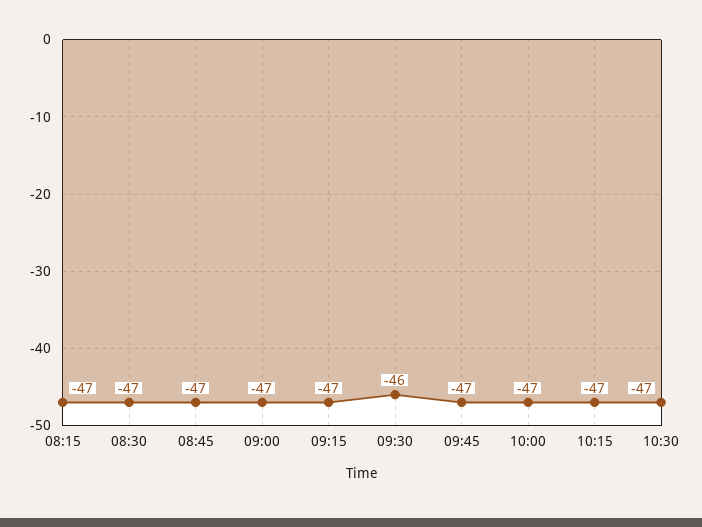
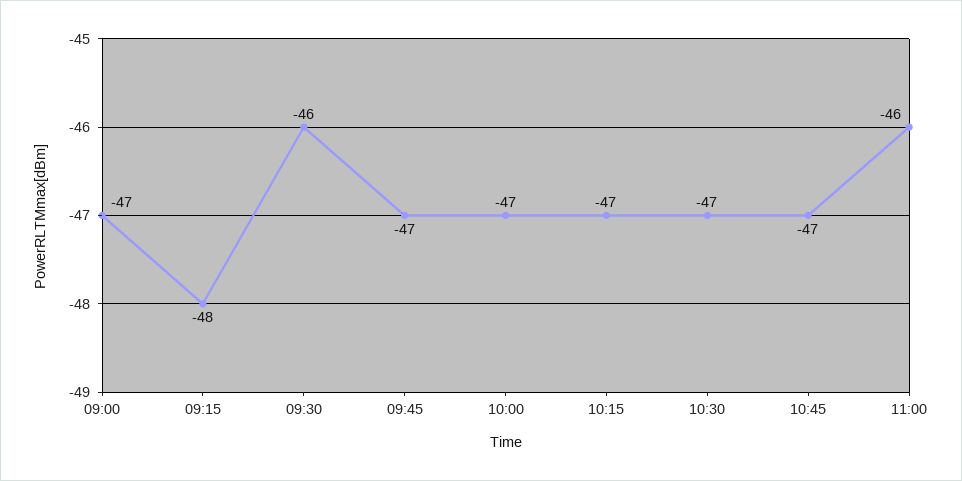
08:15: -47 -> none
08:30: -47 -> none
08:45: -47 -> none
09:15: -47 -> -48
10:45: none -> -47
11:00: none -> -46

